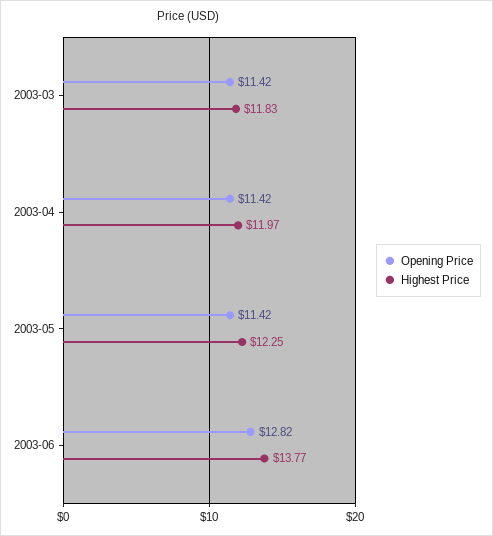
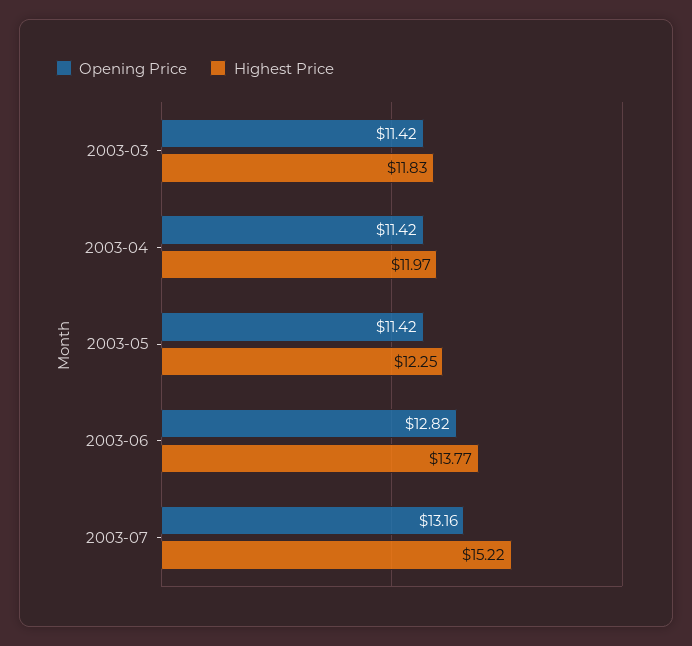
Opening Price, 2003-07: none -> 13.16
Highest Price, 2003-07: none -> 15.22

